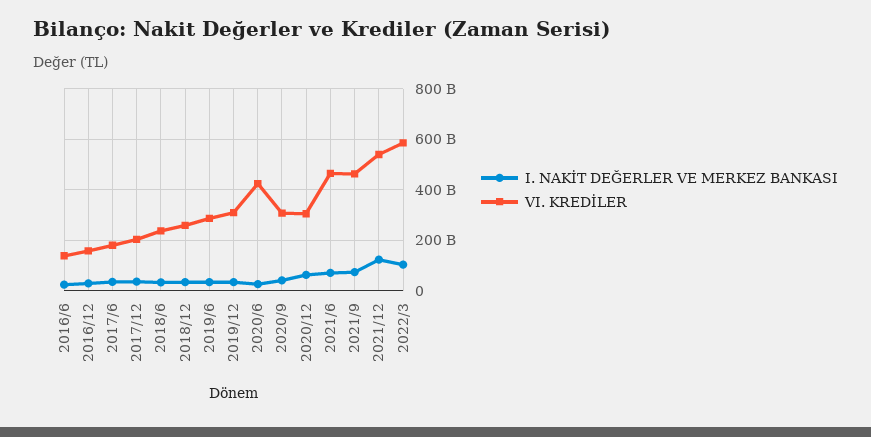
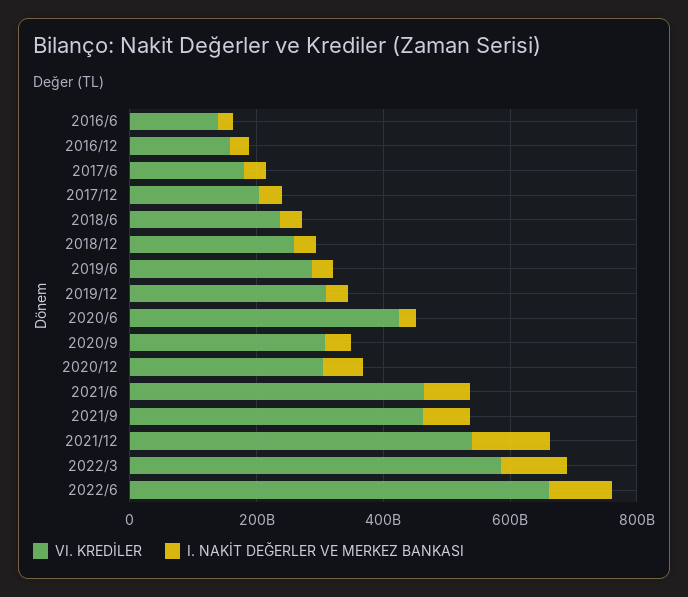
VI. KREDİLER, 2022/6: none -> 650000000000
I. NAKİT DEĞERLER VE MERKEZ BANKASI, 2022/6: none -> 100000000000

